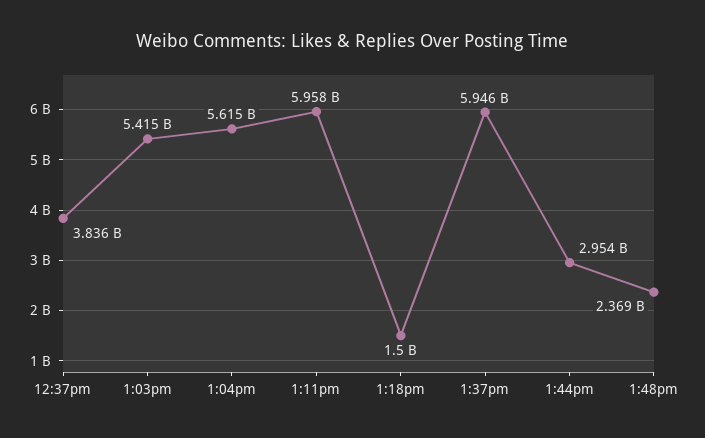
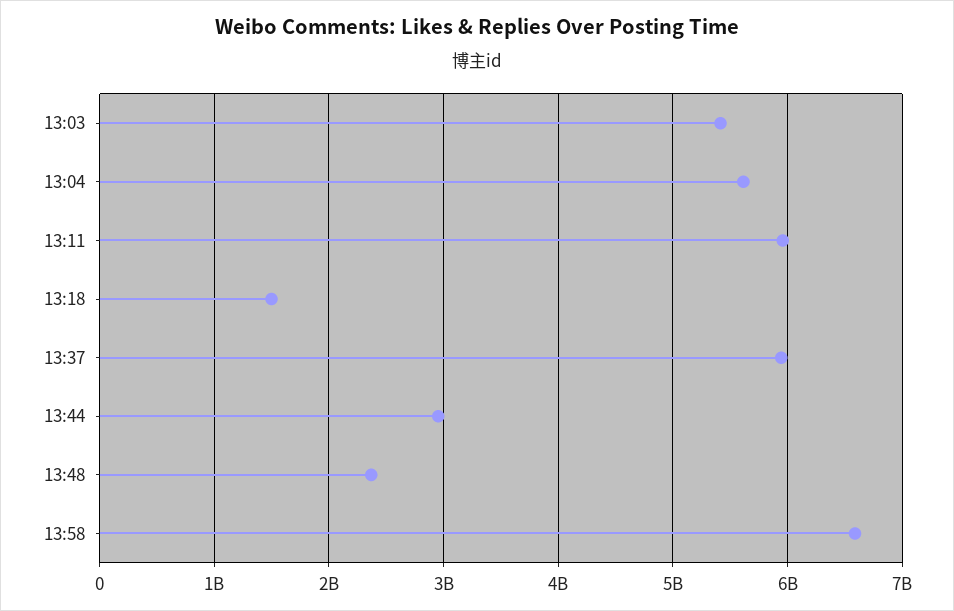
12:37pm: 3836000000 -> none
13:58: none -> 6600000000

